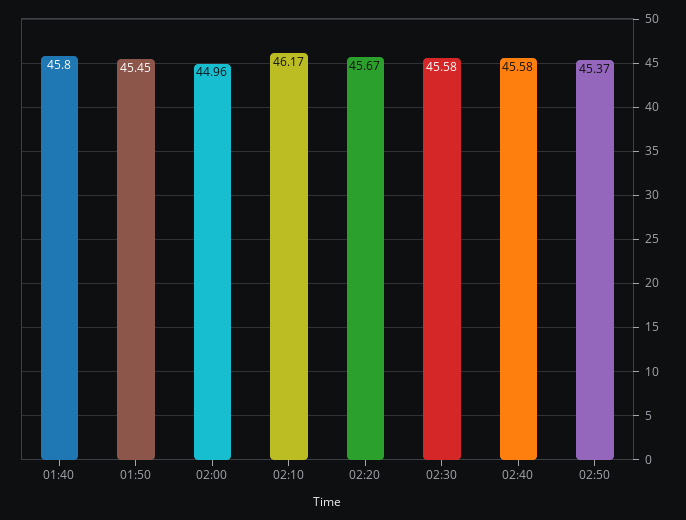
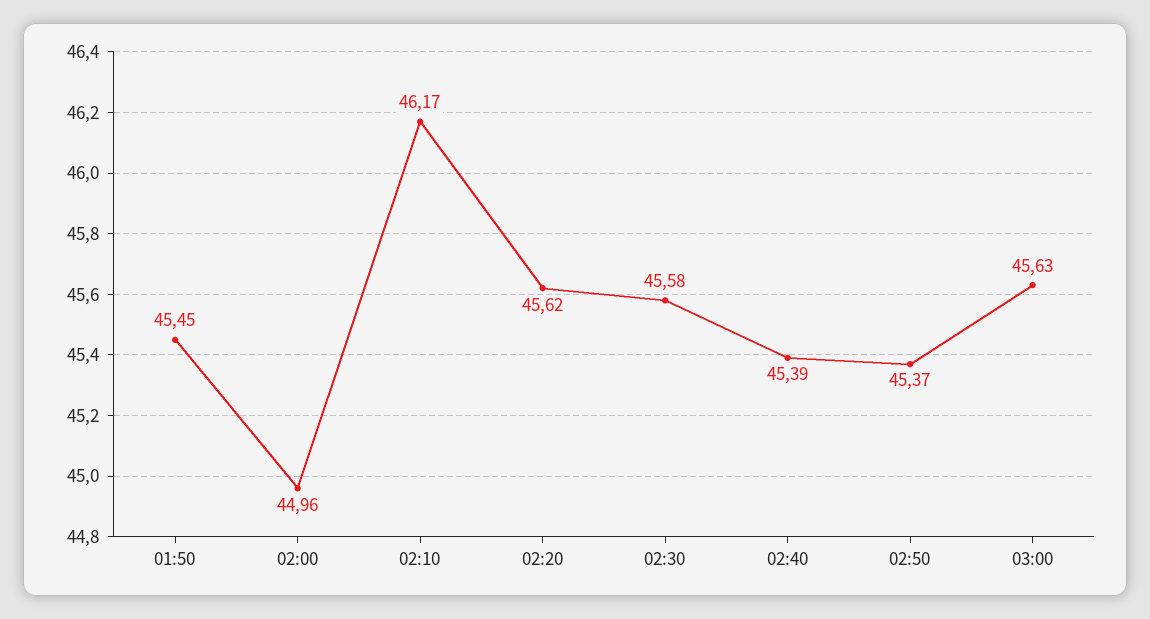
01:40: 45.8 -> none
02:20: 45.67 -> 45.62
02:40: 45.58 -> 45.39
03:00: none -> 45.63

